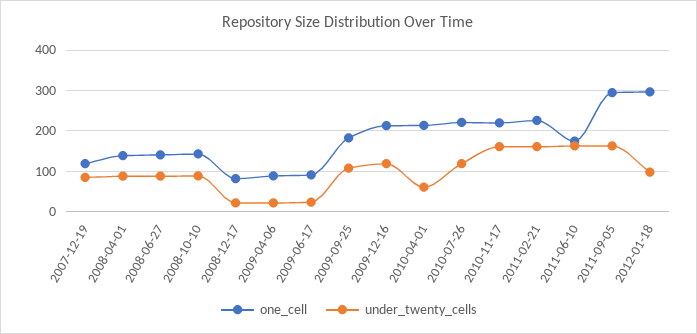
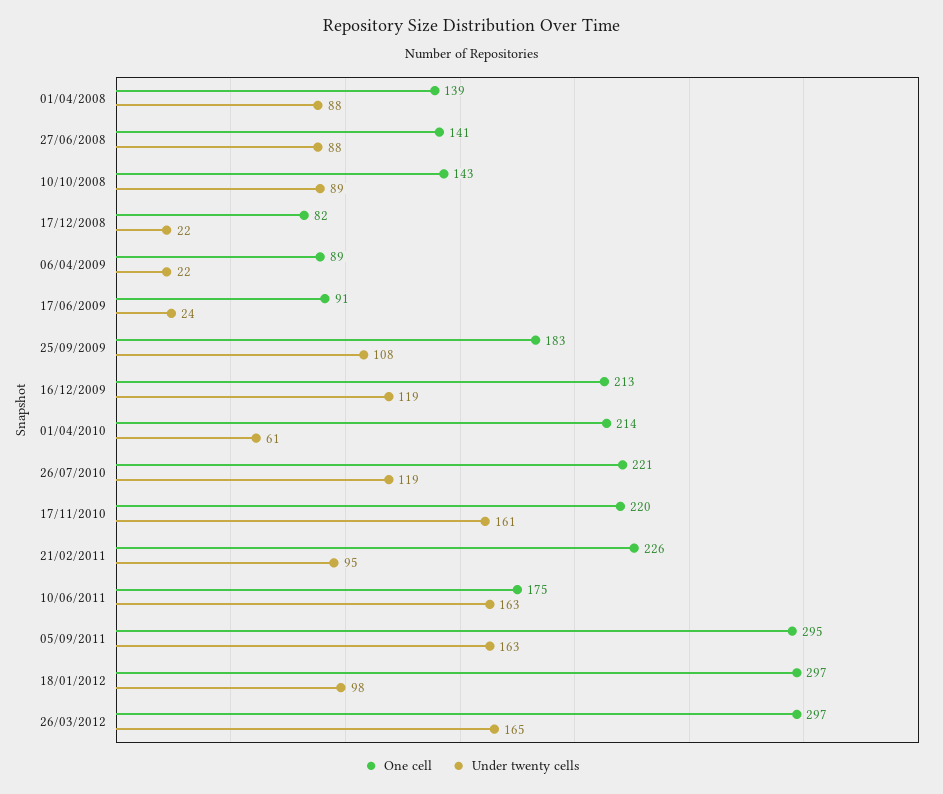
one_cell, 2007-12-19: 120 -> none
under_twenty_cells, 2007-12-19: 80 -> none
under_twenty_cells, 2011-02-21: 160 -> 95
one_cell, 26/03/2012: none -> 297
under_twenty_cells, 26/03/2012: none -> 165

